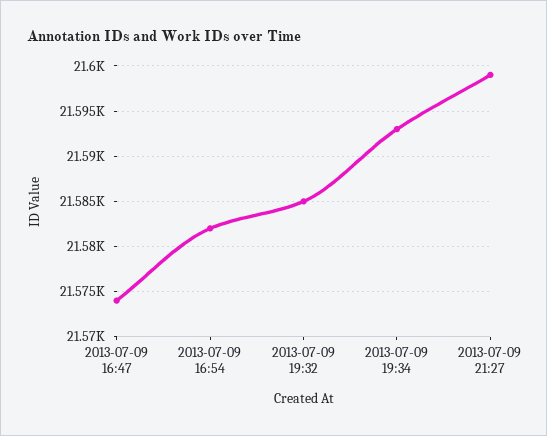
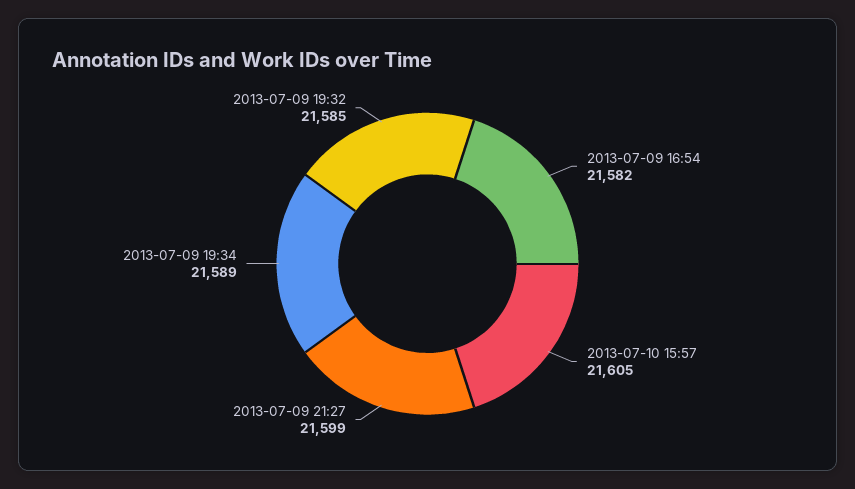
2013-07-09 16:47: 21574 -> none
2013-07-09 19:34: 21593 -> 21589
2013-07-10 15:57: none -> 21605

